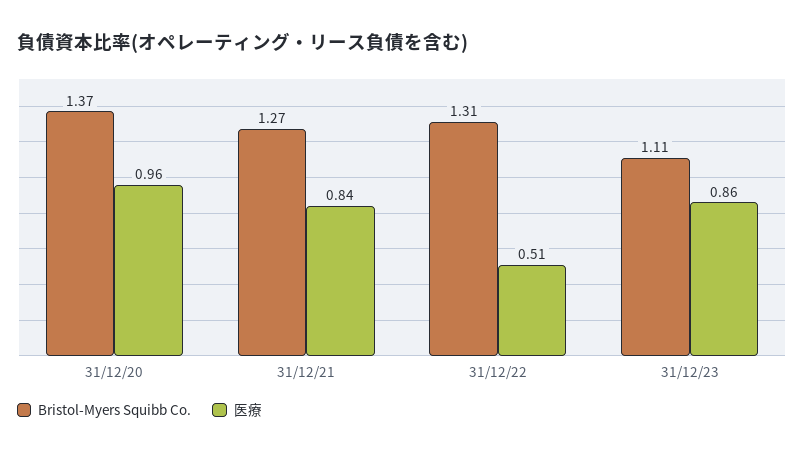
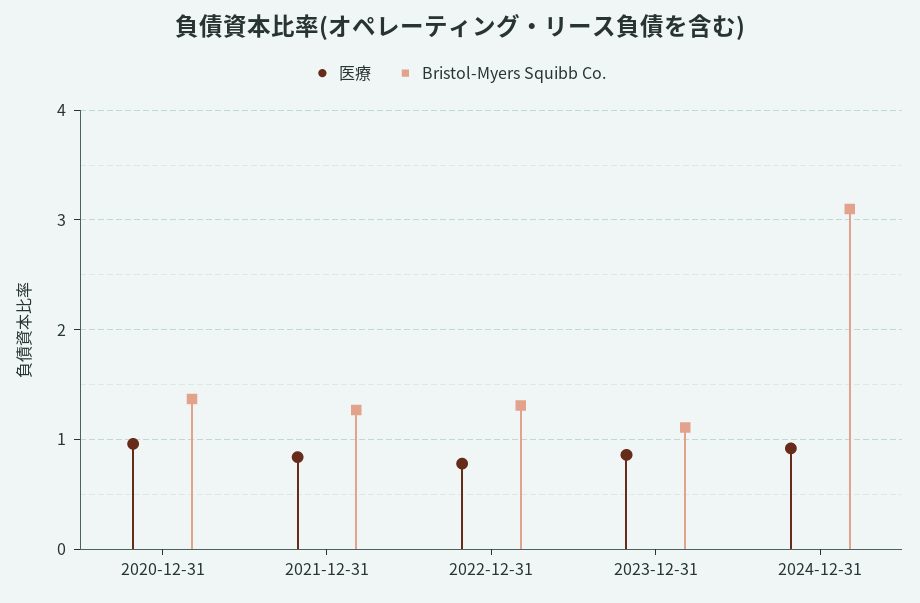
医療, 31/12/22: 0.51 -> 0.8
医療, 2024-12-31: none -> 0.9
Bristol-Myers Squibb Co., 2024-12-31: none -> 3.1

